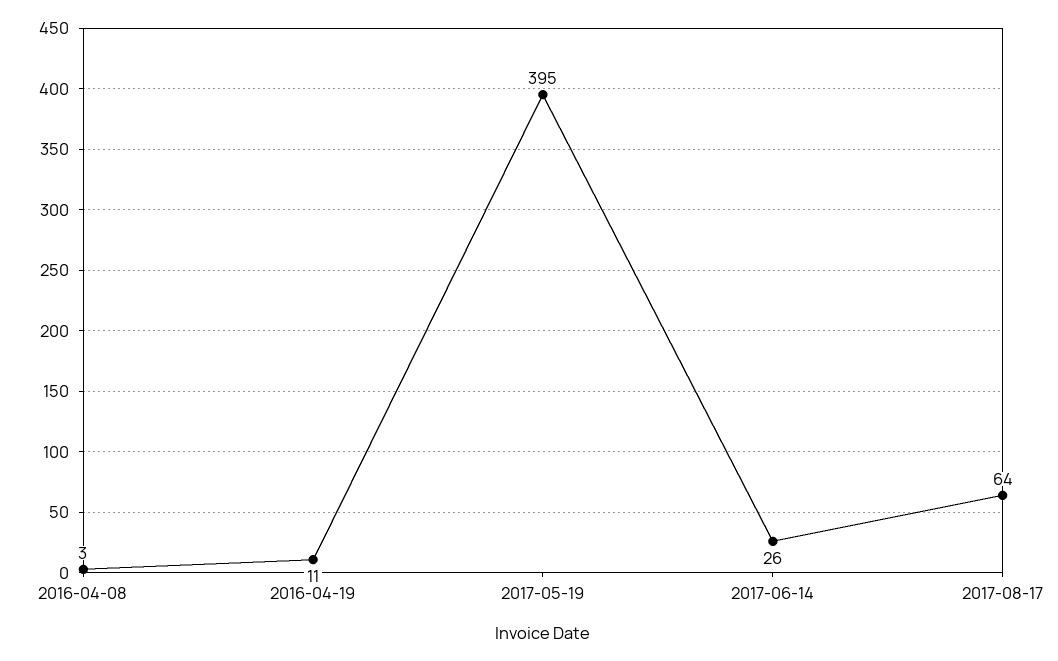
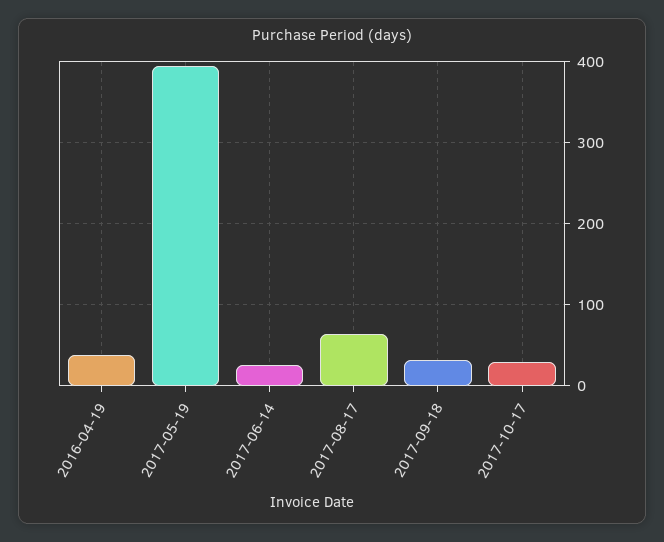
2016-04-08: 3 -> none
2016-04-19: 11 -> 40
2017-09-18: none -> 30
2017-10-17: none -> 30

